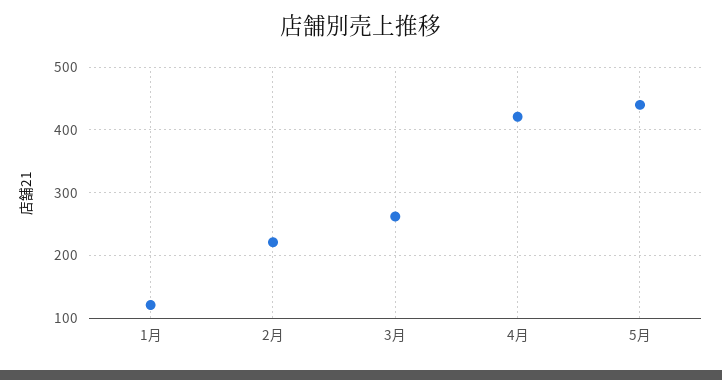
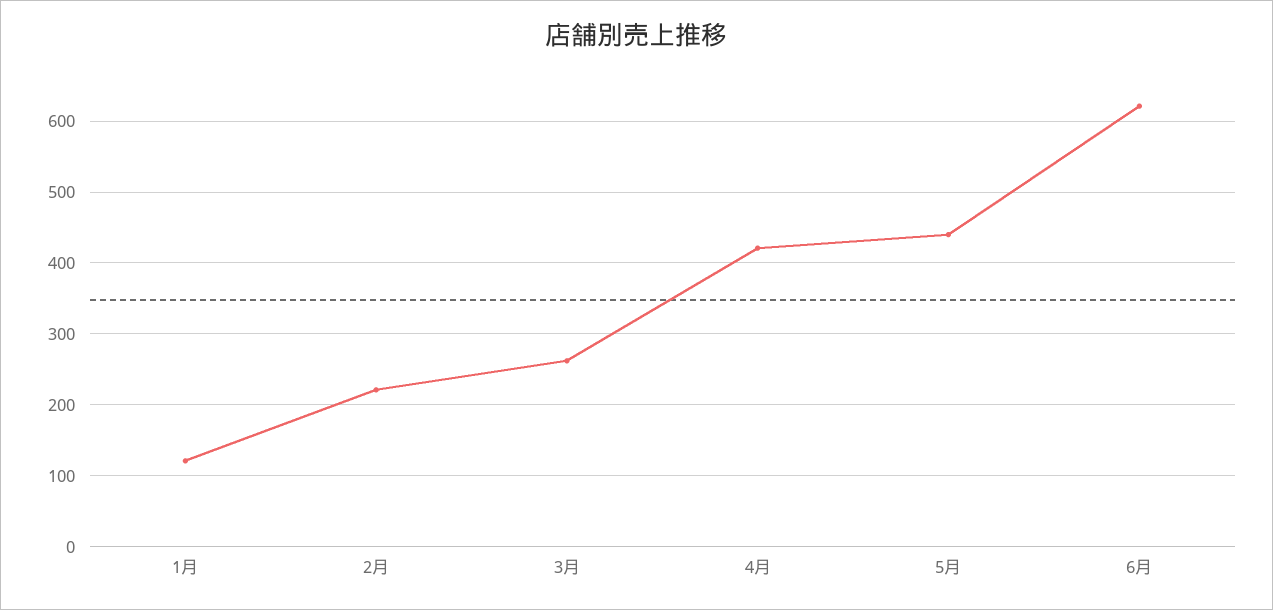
6月: none -> 620

